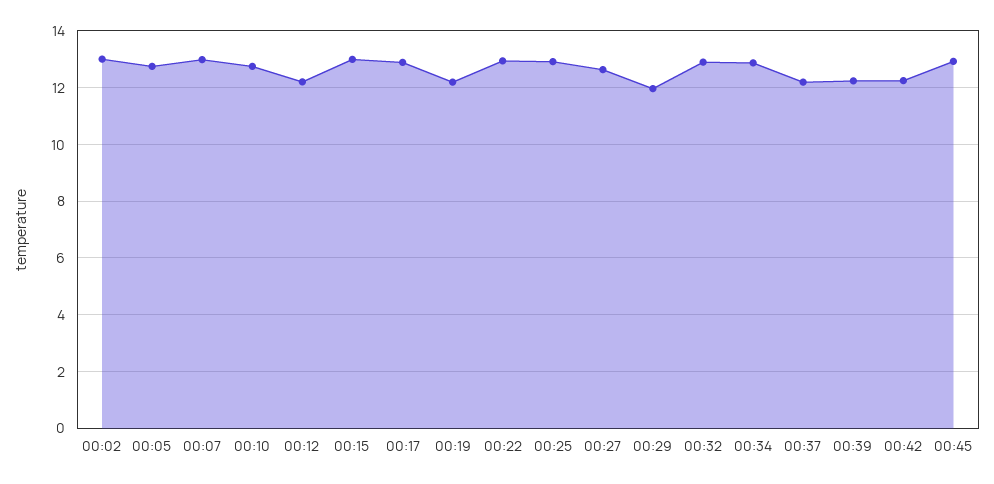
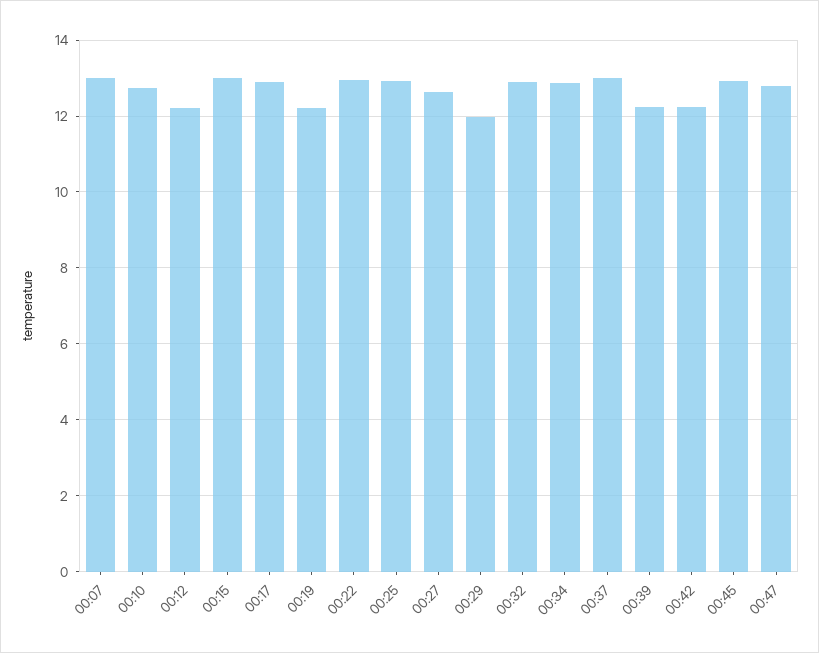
00:02: 13 -> none
00:05: 12.75 -> none
00:37: 12.25 -> 13
00:47: none -> 12.8

